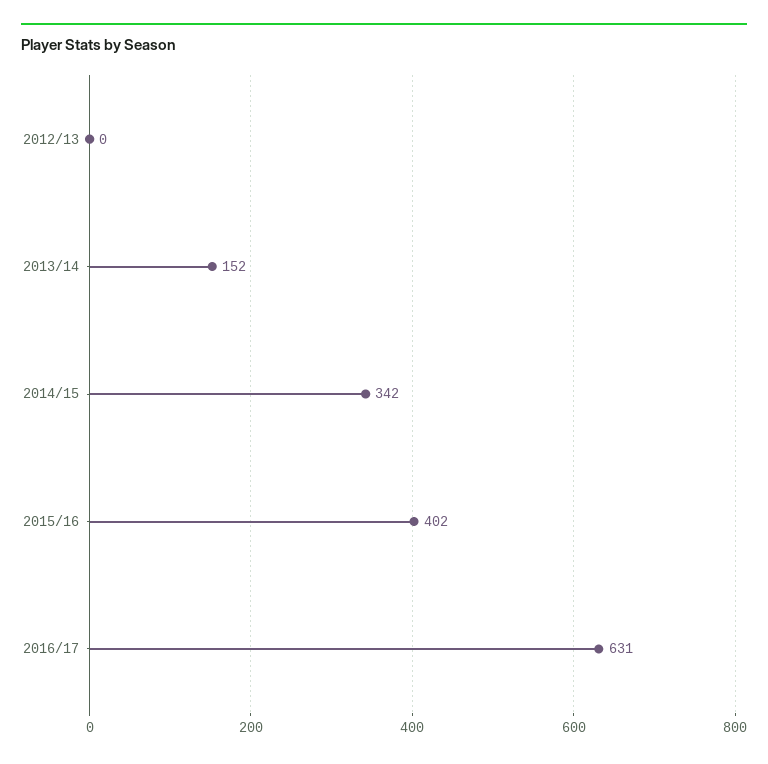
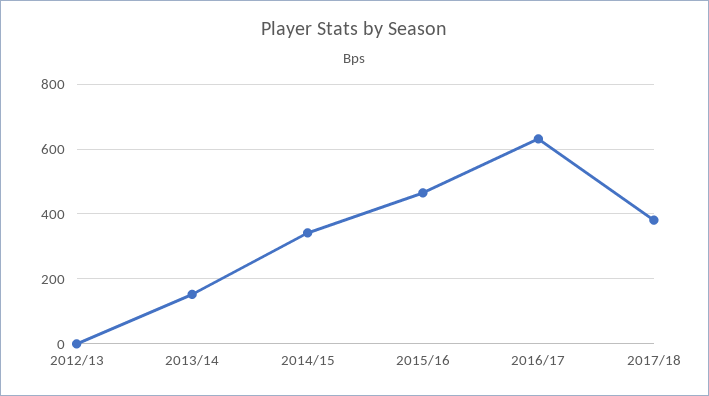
2015/16: 402 -> 460
2017/18: none -> 380

